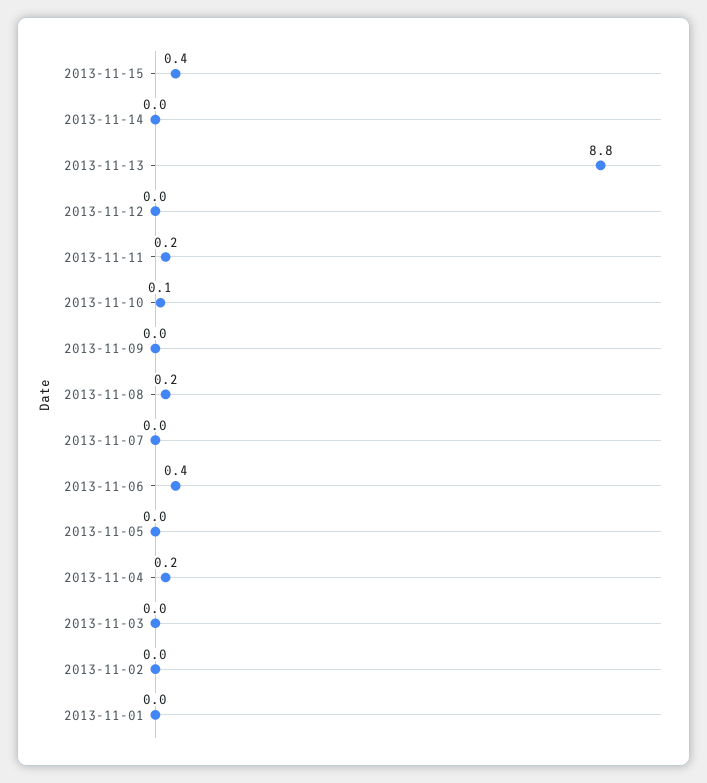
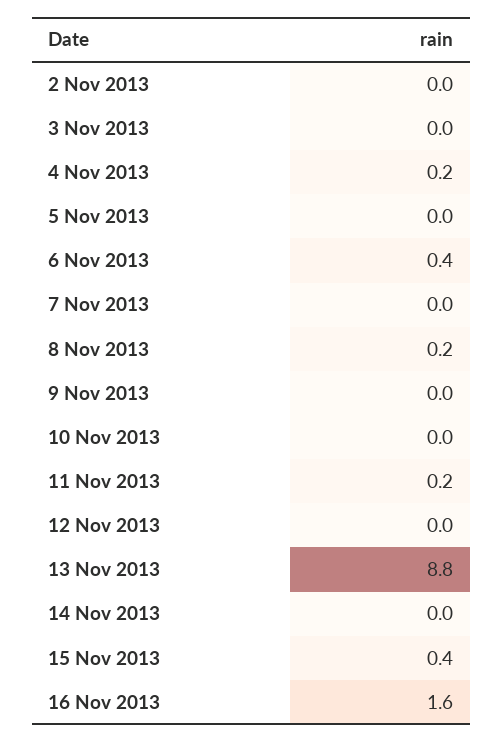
2013-11-10: 0.1 -> 0
2013-11-01: 0 -> none
16 Nov 2013: none -> 1.6

